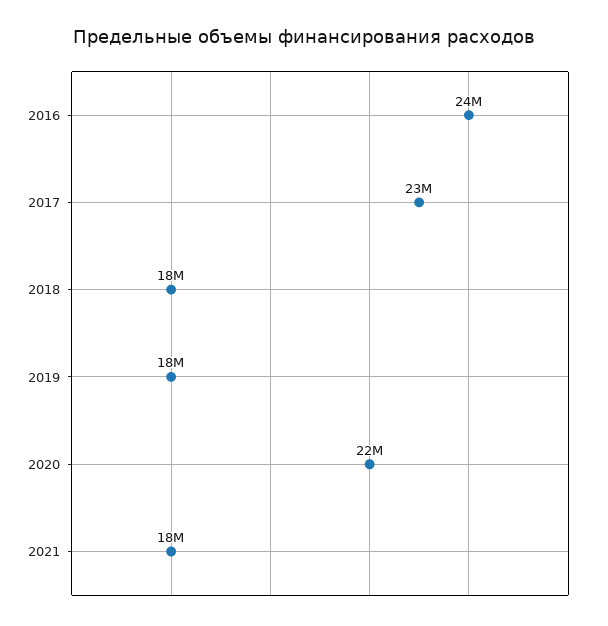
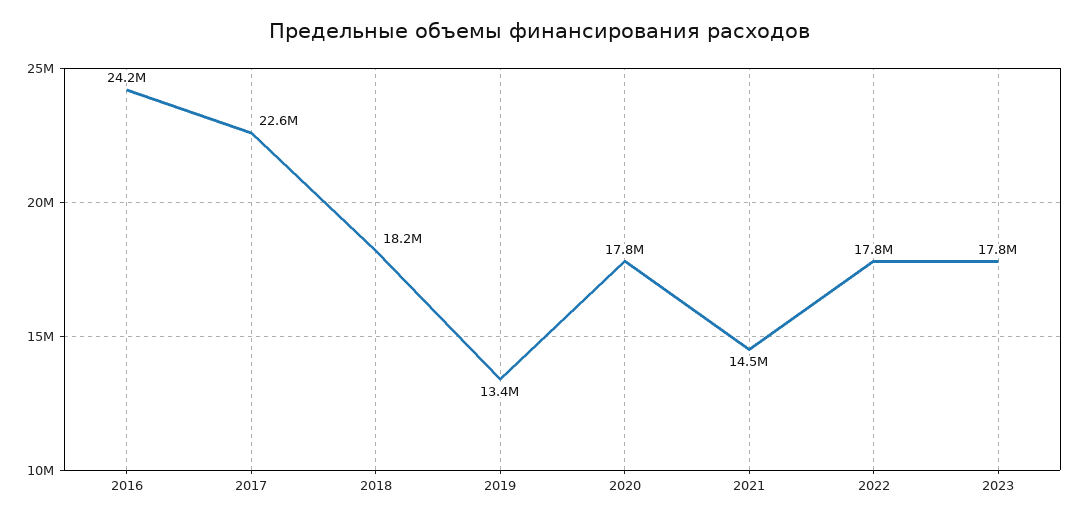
2019: 18000000 -> 13400000
2020: 22000000 -> 17800000
2021: 18000000 -> 14500000
2022: none -> 17800000
2023: none -> 17800000

